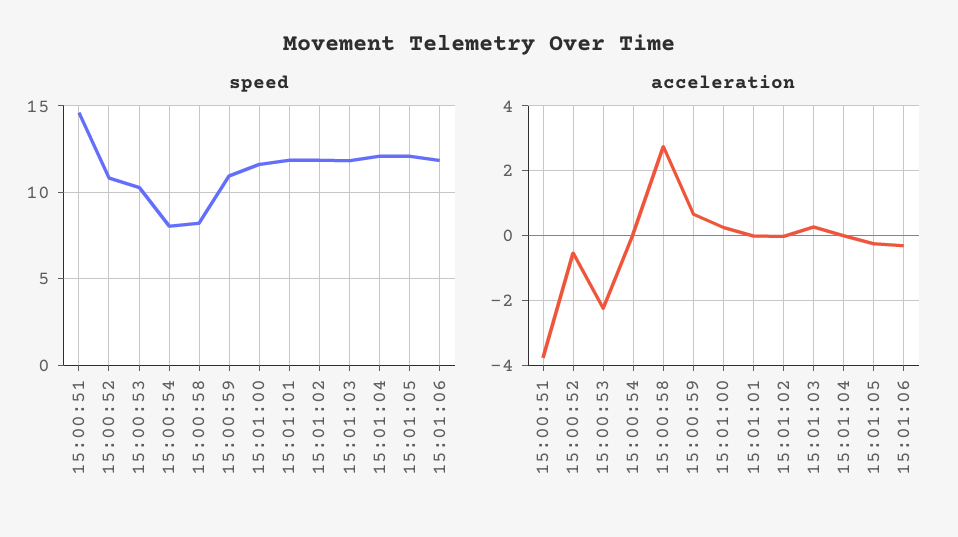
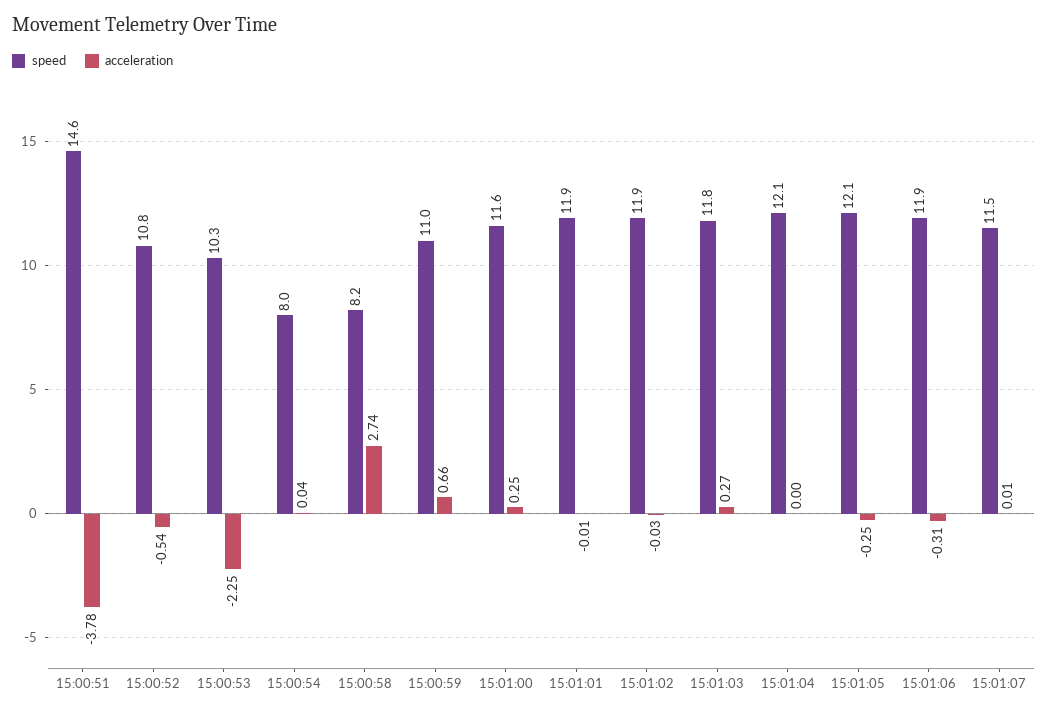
speed, 15:01:07: none -> 11.5
acceleration, 15:01:07: none -> 0.01

